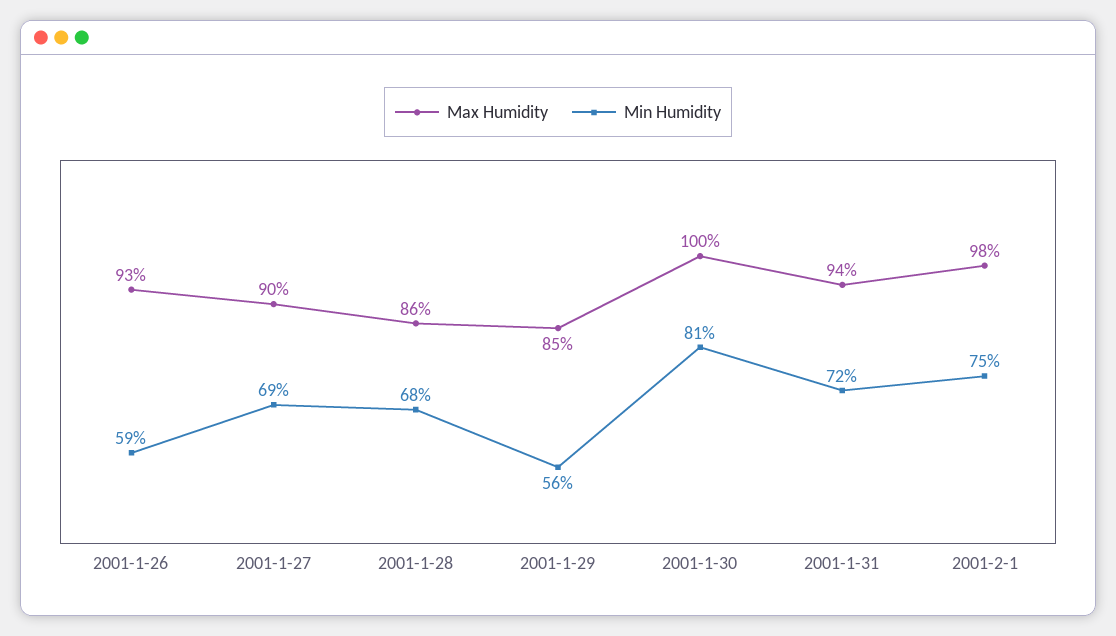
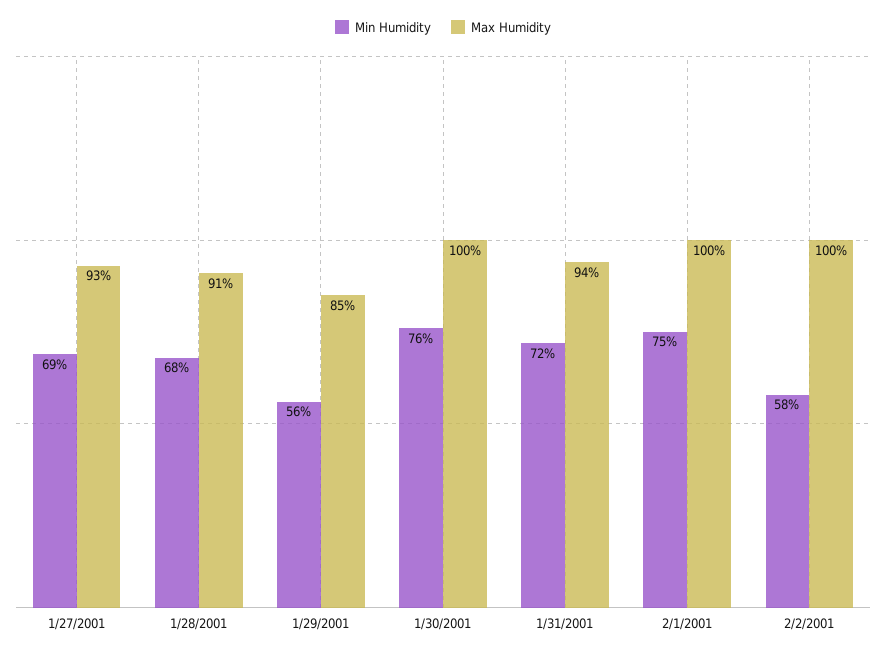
Max Humidity, 2001-1-26: 93 -> none
Min Humidity, 2001-1-26: 59 -> none
Max Humidity, 2001-1-27: 90 -> 93
Max Humidity, 2001-1-28: 86 -> 91
Min Humidity, 2001-1-30: 81 -> 76
Max Humidity, 2001-2-1: 98 -> 100
Min Humidity, 2/2/2001: none -> 58
Max Humidity, 2/2/2001: none -> 100

